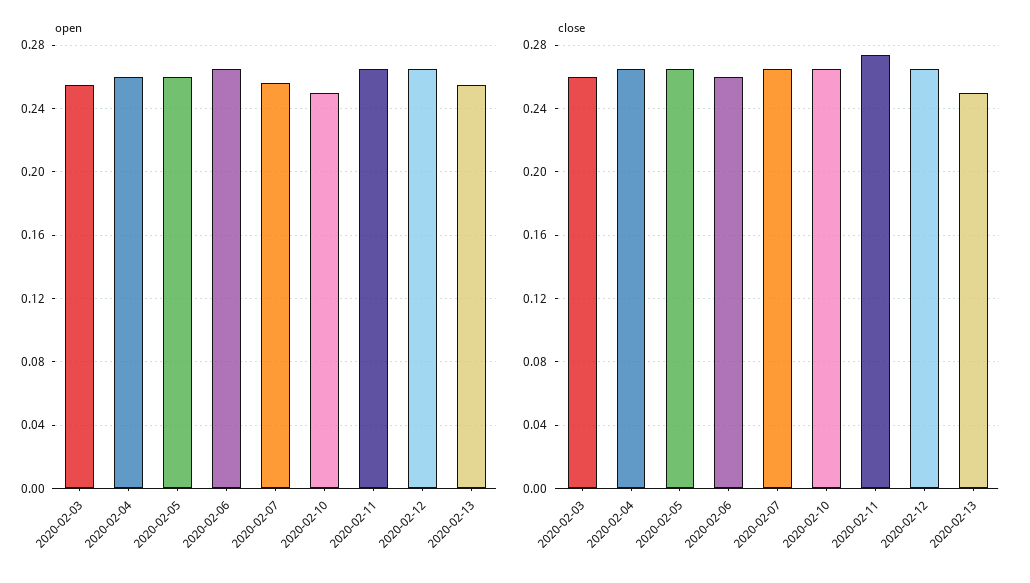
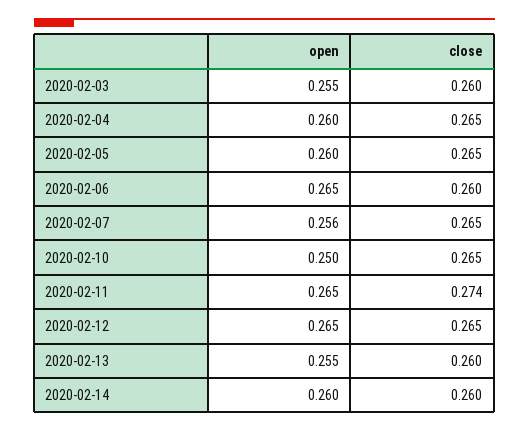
close, 2020-02-13: 0.25 -> 0.26
open, 2020-02-14: none -> 0.26
close, 2020-02-14: none -> 0.26

